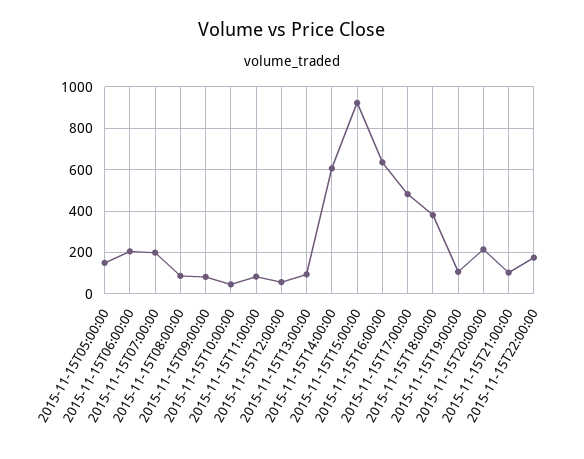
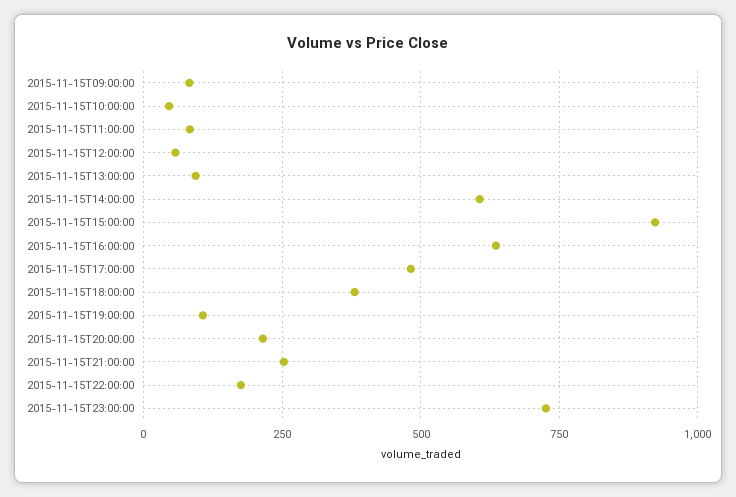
2015-11-15T05:00:00: 150 -> none
2015-11-15T06:00:00: 200 -> none
2015-11-15T07:00:00: 200 -> none
2015-11-15T08:00:00: 100 -> none
2015-11-15T21:00:00: 100 -> 250
2015-11-15T23:00:00: none -> 725

